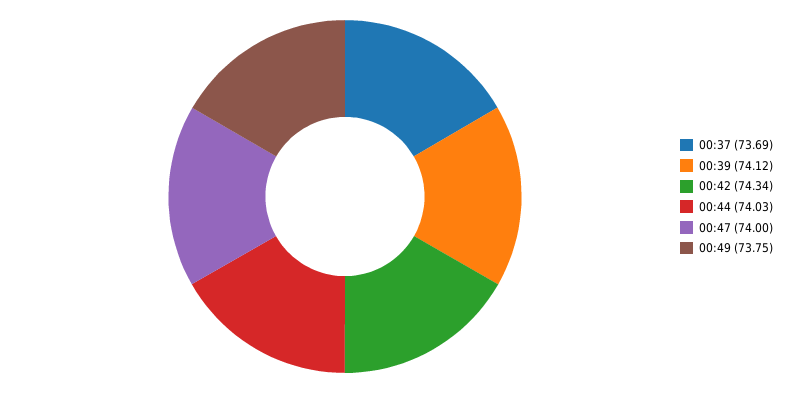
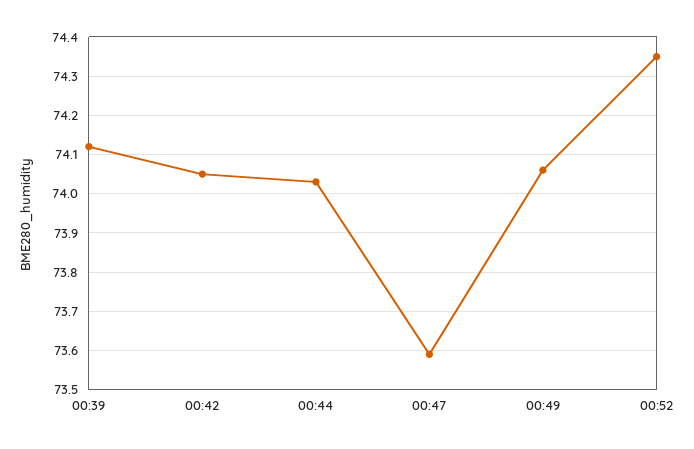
00:37: 73.69 -> none
00:42: 74.34 -> 74.05
00:47: 74 -> 73.6
00:49: 73.75 -> 74.05
00:52: none -> 74.35

